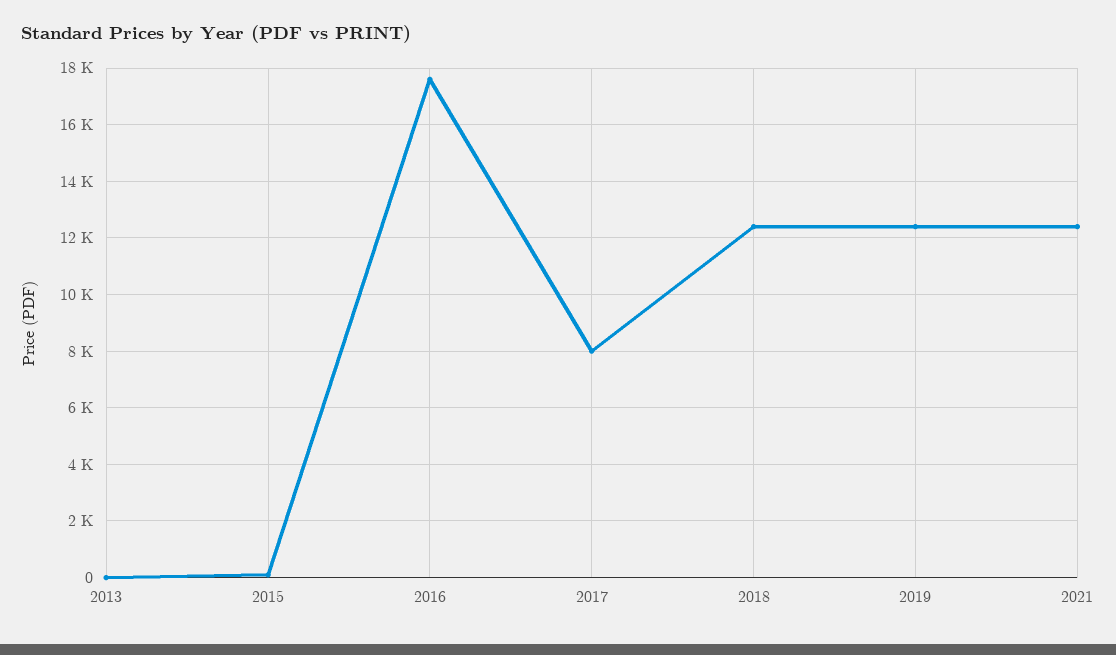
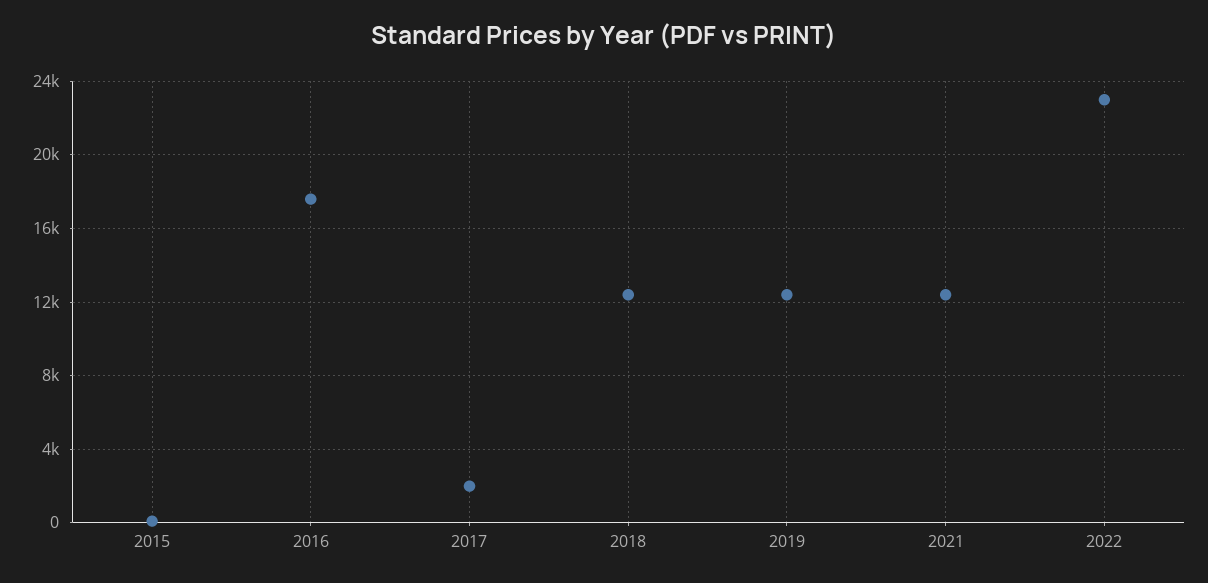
2013: 0 -> none
2017: 8000 -> 2000
2022: none -> 23000

